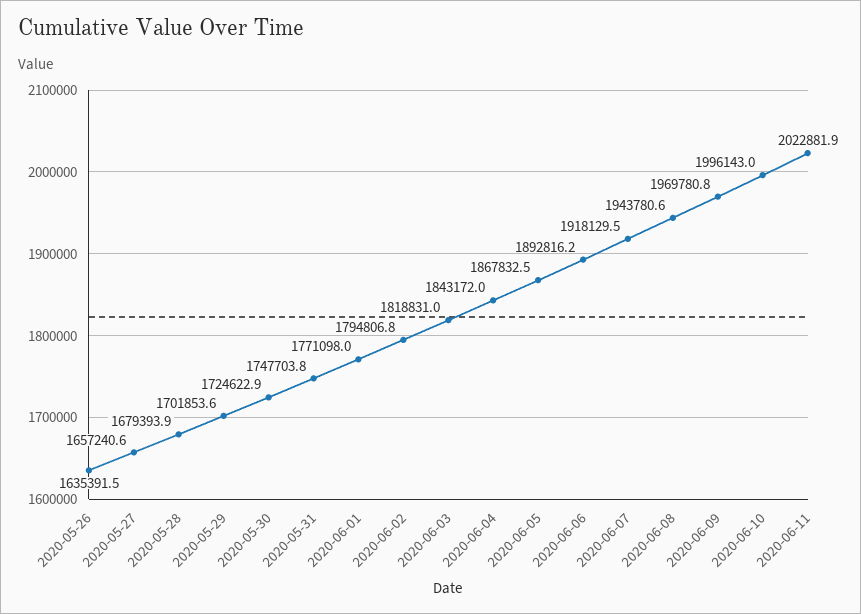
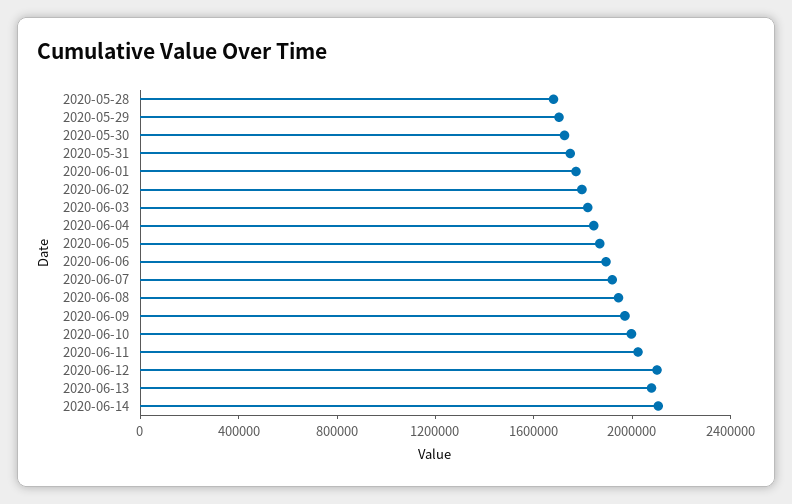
2020-05-26: 1635391.5 -> none
2020-05-27: 1657240.6 -> none
2020-06-12: none -> 2100000
2020-06-13: none -> 2100000
2020-06-14: none -> 2100000

